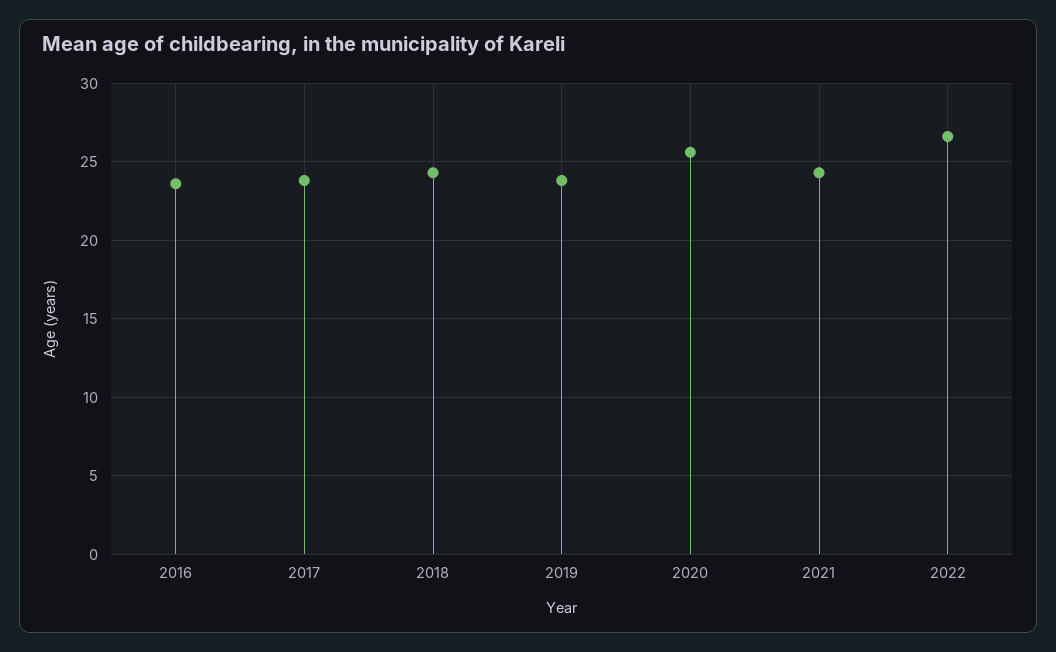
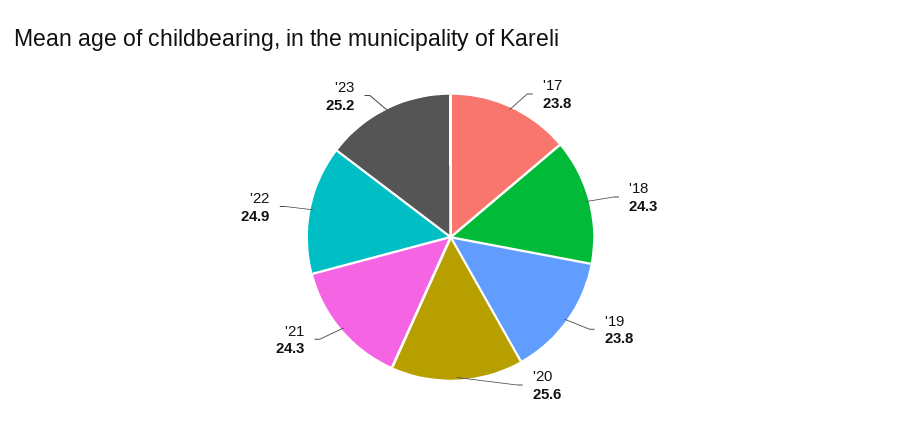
2016: 23.5 -> none
2022: 26.5 -> 24.9
'23: none -> 25.2

